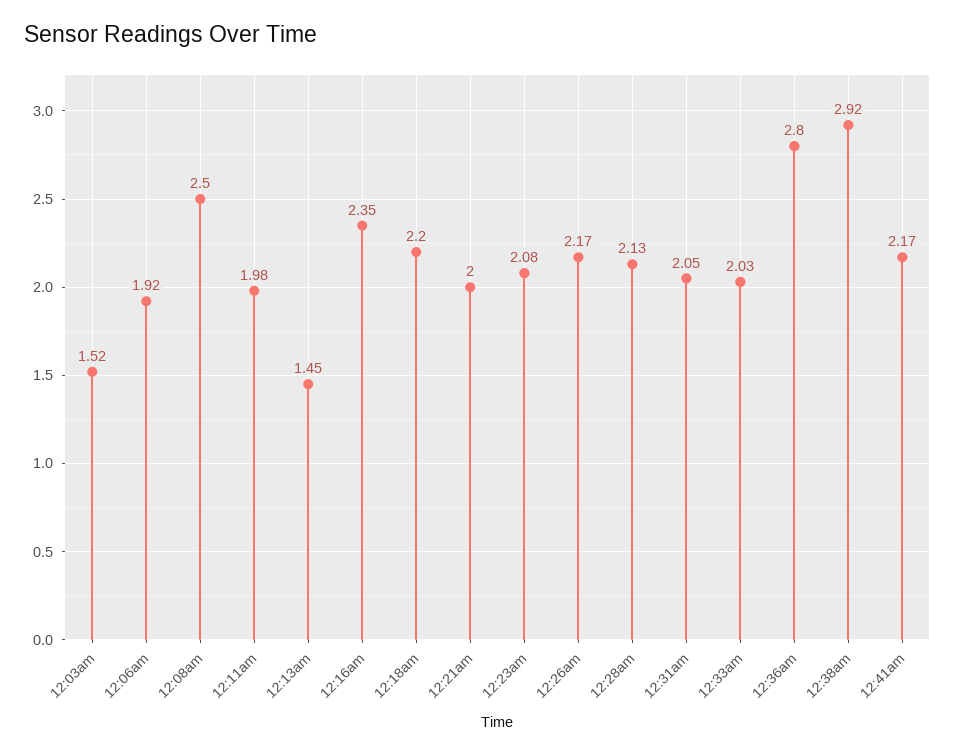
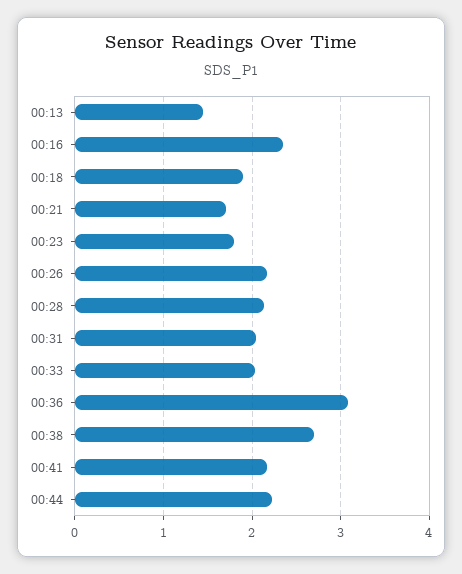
12:03am: 1.52 -> none
12:06am: 1.92 -> none
12:08am: 2.5 -> none
12:11am: 1.98 -> none
12:18am: 2.2 -> 1.9
12:21am: 2 -> 1.7
12:23am: 2.08 -> 1.8
12:36am: 2.8 -> 3.1
12:38am: 2.92 -> 2.7
00:44: none -> 2.2

